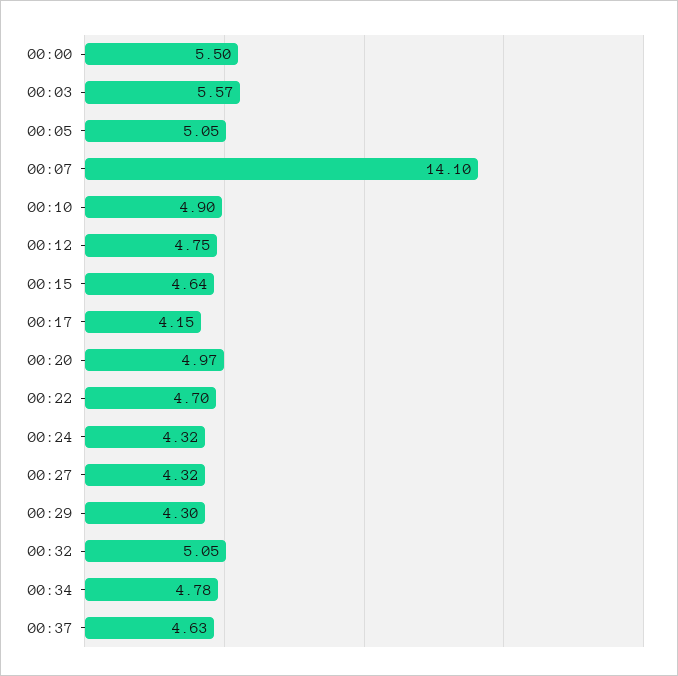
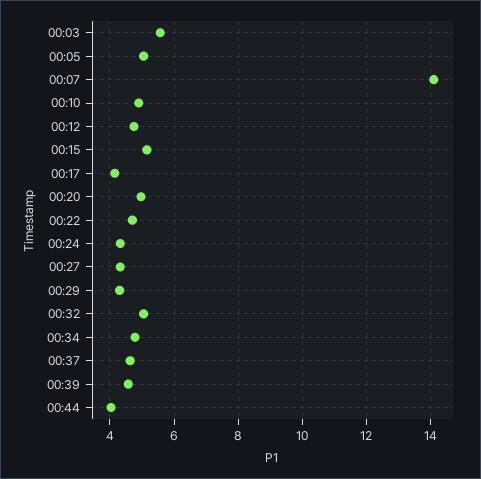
00:00: 5.5 -> none
00:15: 4.64 -> 5.2
00:39: none -> 4.6
00:44: none -> 4

